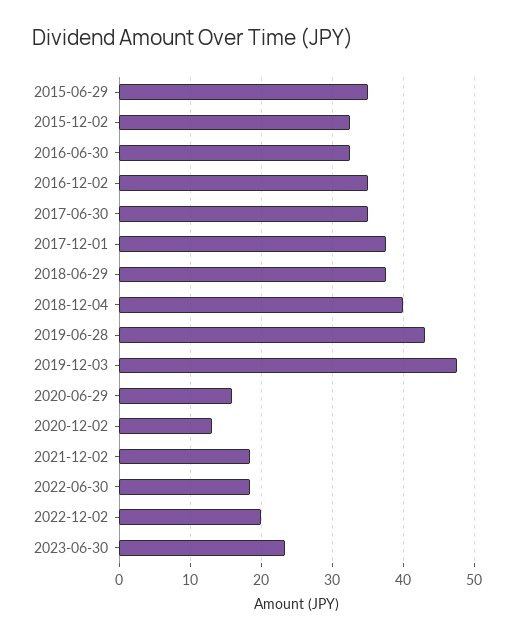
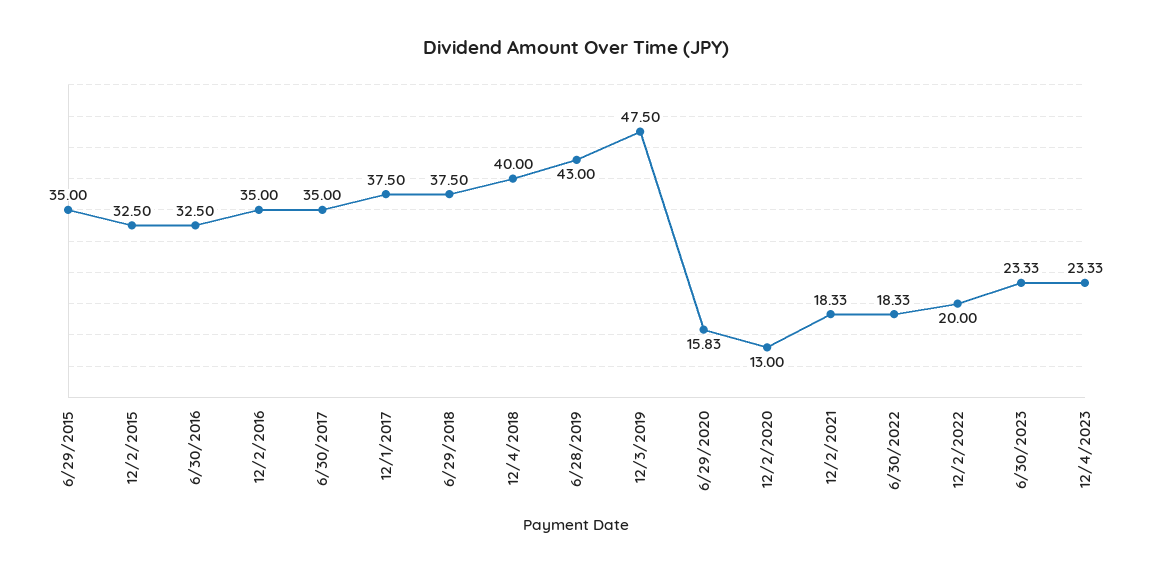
12/4/2023: none -> 23.33

